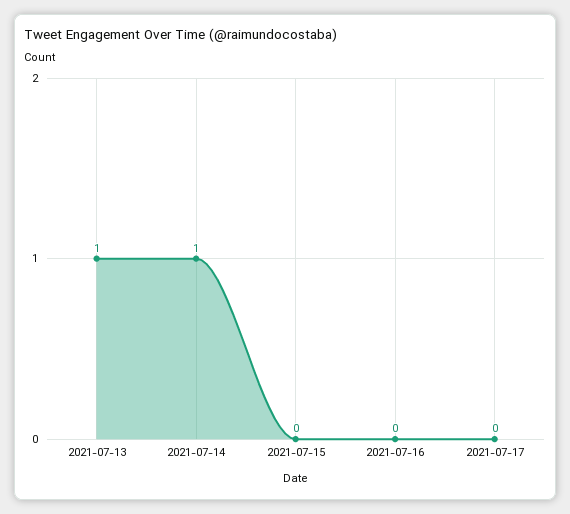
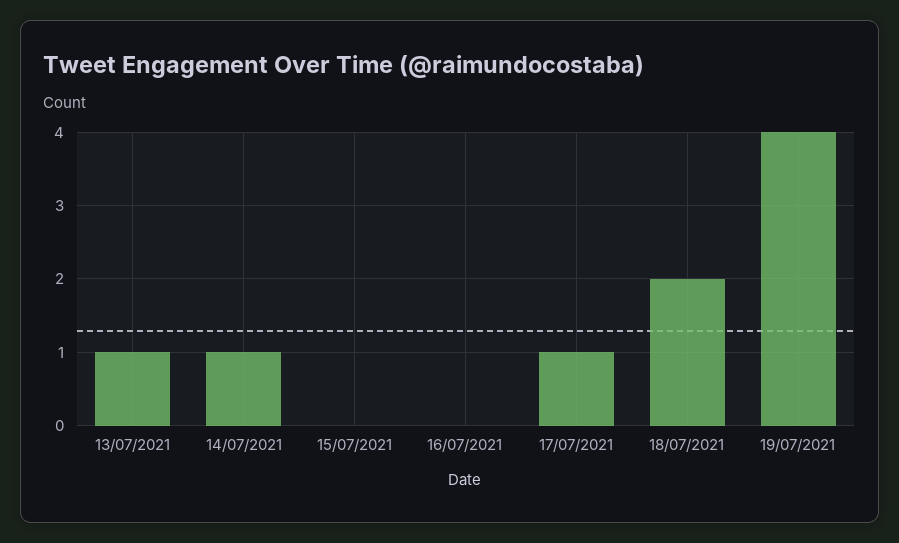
2021-07-17: 0 -> 1
18/07/2021: none -> 2
19/07/2021: none -> 4

